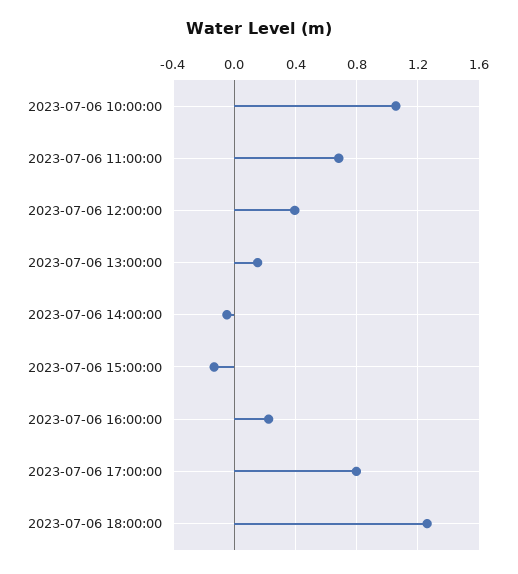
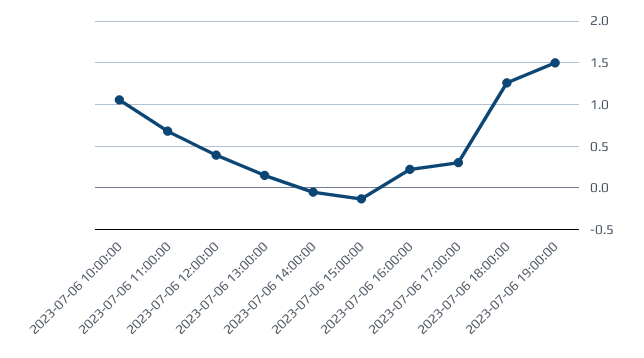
2023-07-06 17:00:00: 0.8 -> 0.3
2023-07-06 19:00:00: none -> 1.5

